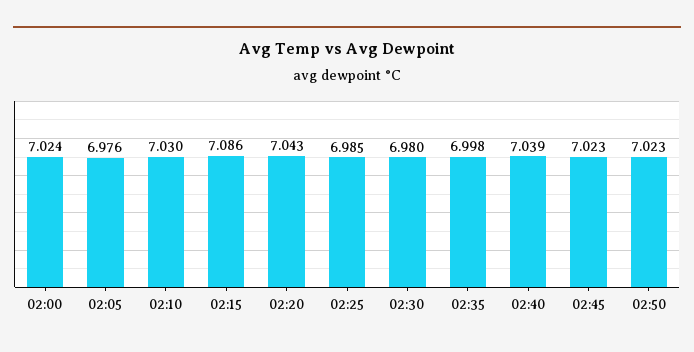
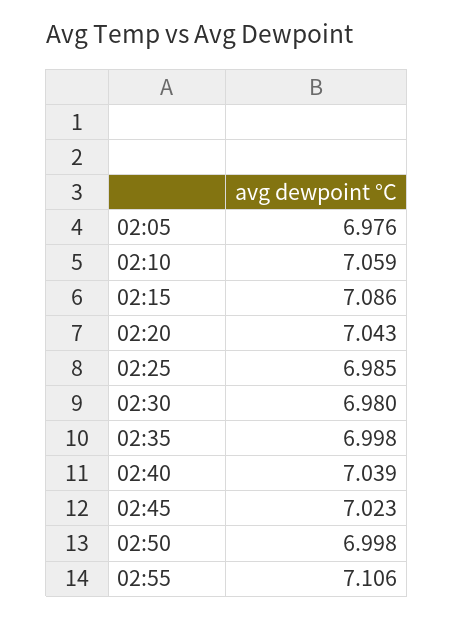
02:00: 7.024 -> none
02:10: 7.03 -> 7.059
02:50: 7.023 -> 6.998
02:55: none -> 7.106

